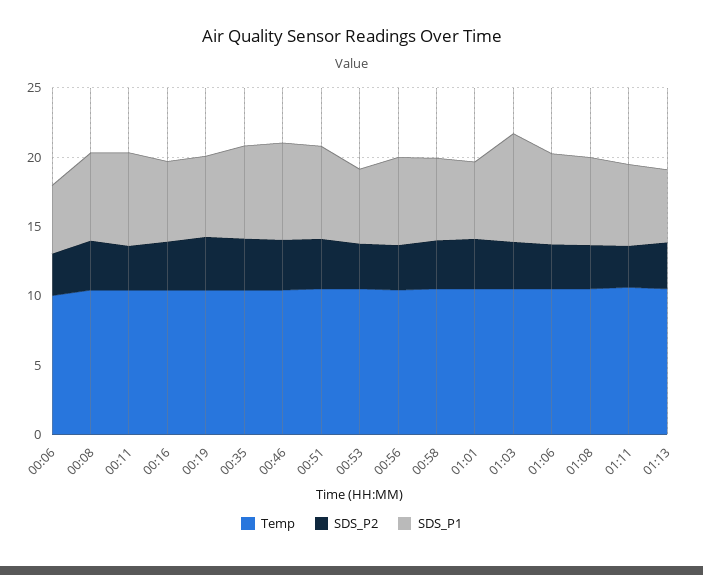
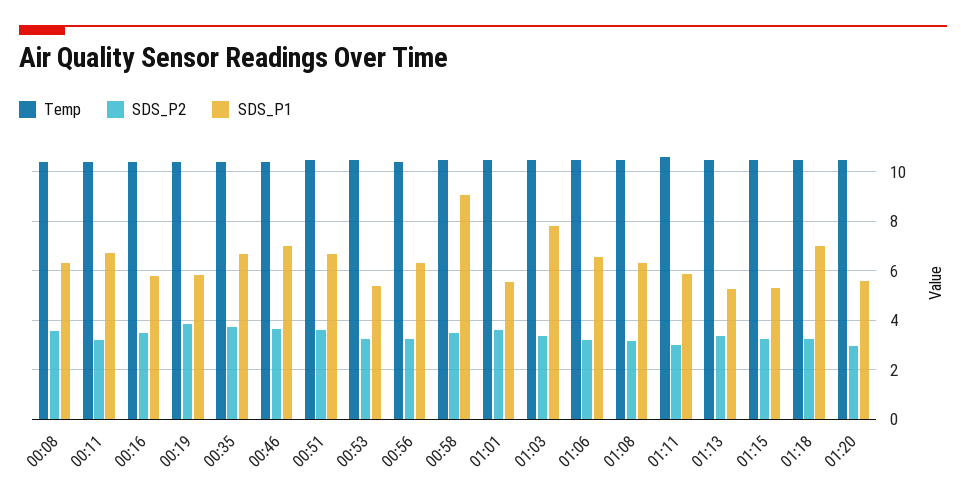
Temp, 00:06: 10 -> none
SDS_P2, 00:06: 3 -> none
SDS_P1, 00:06: 5 -> none
SDS_P1, 00:58: 6 -> 9
Temp, 01:15: none -> 10.5
SDS_P2, 01:15: none -> 3.25
SDS_P1, 01:15: none -> 5.25
Temp, 01:18: none -> 10.5
SDS_P2, 01:18: none -> 3.25
SDS_P1, 01:18: none -> 7
Temp, 01:20: none -> 10.5
SDS_P2, 01:20: none -> 3
SDS_P1, 01:20: none -> 5.5

